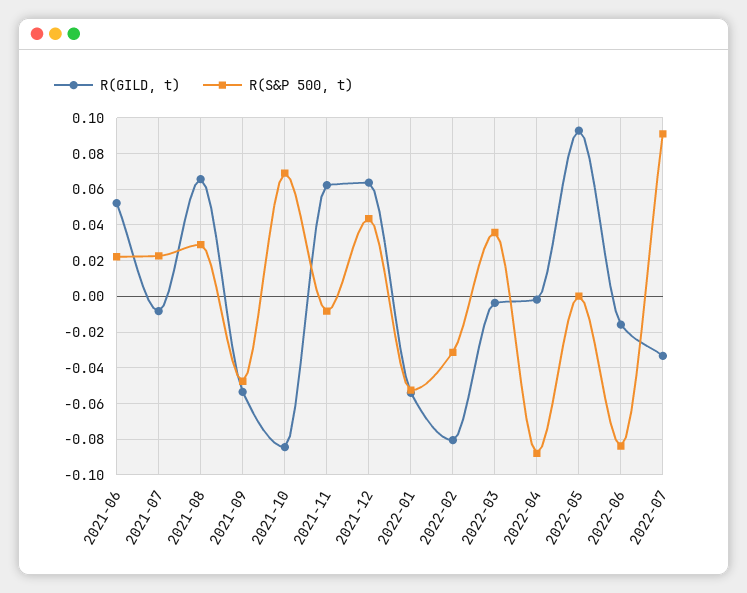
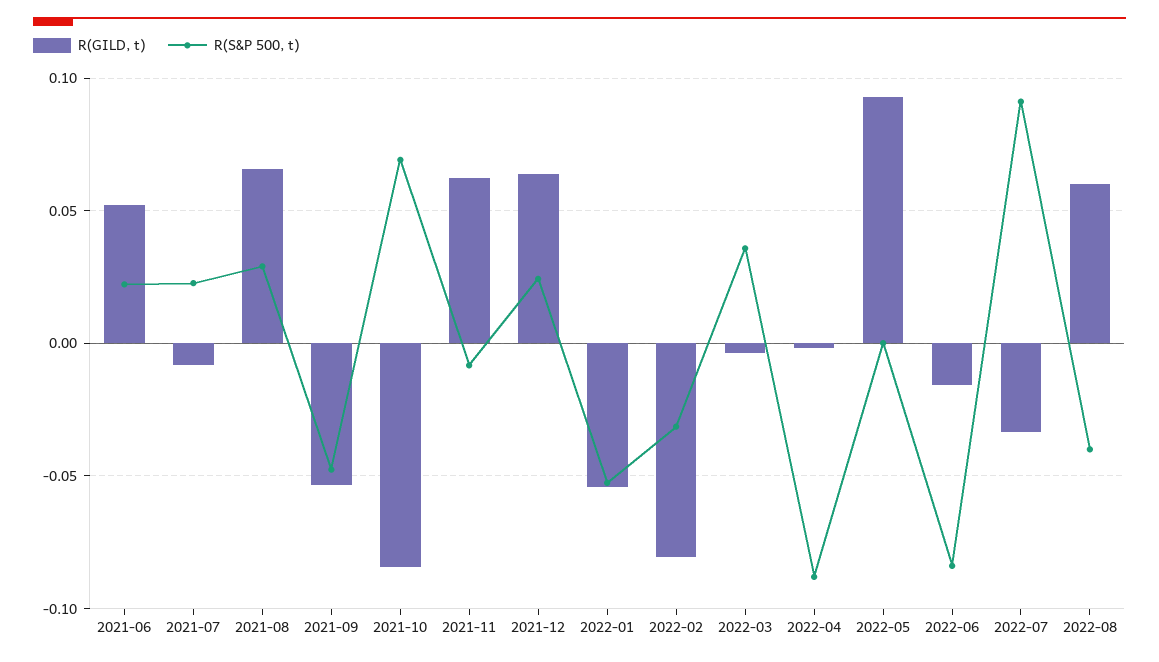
R(S&P 500, t), 2021-12: 0.045 -> 0.025
R(GILD, t), 2022-08: none -> 0.06
R(S&P 500, t), 2022-08: none -> -0.04

